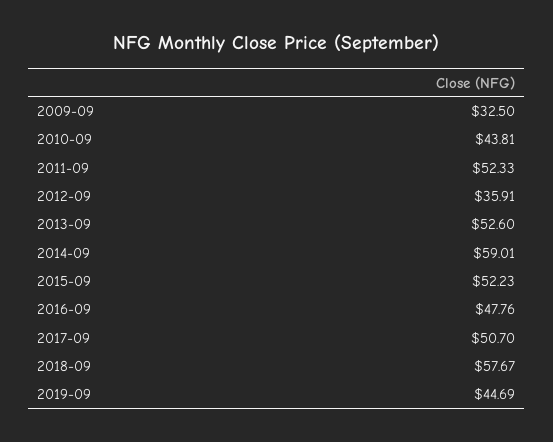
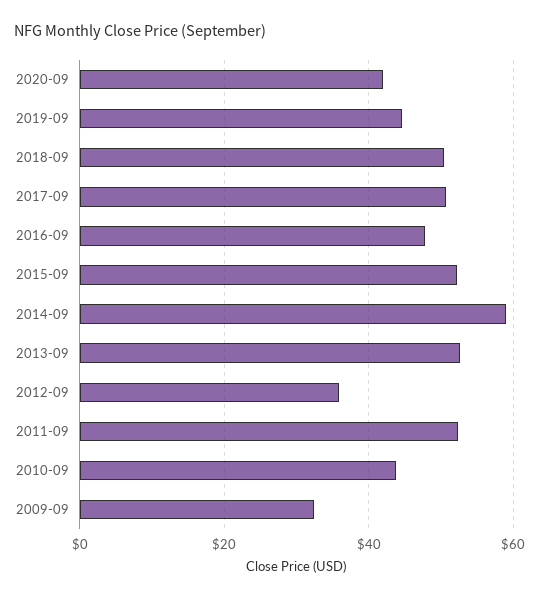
2018-09: 57.67 -> 50
2020-09: none -> 42

